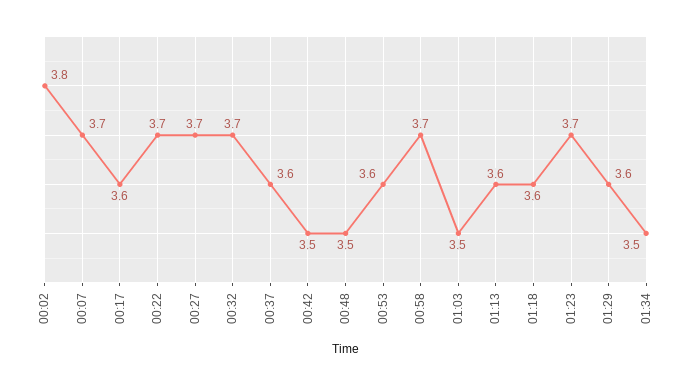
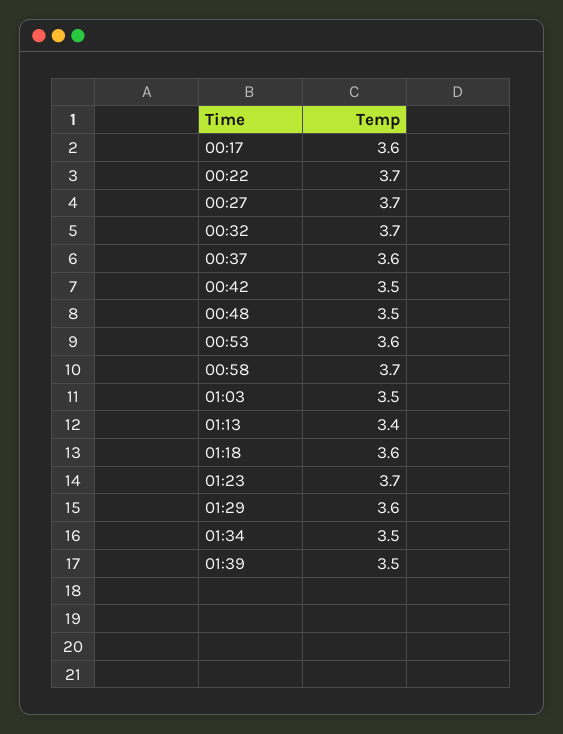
00:02: 3.8 -> none
00:07: 3.7 -> none
01:13: 3.6 -> 3.4
01:39: none -> 3.5

